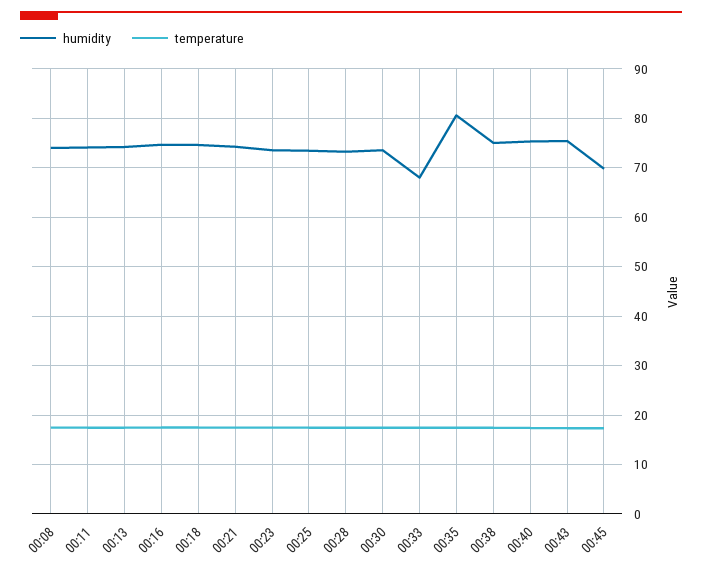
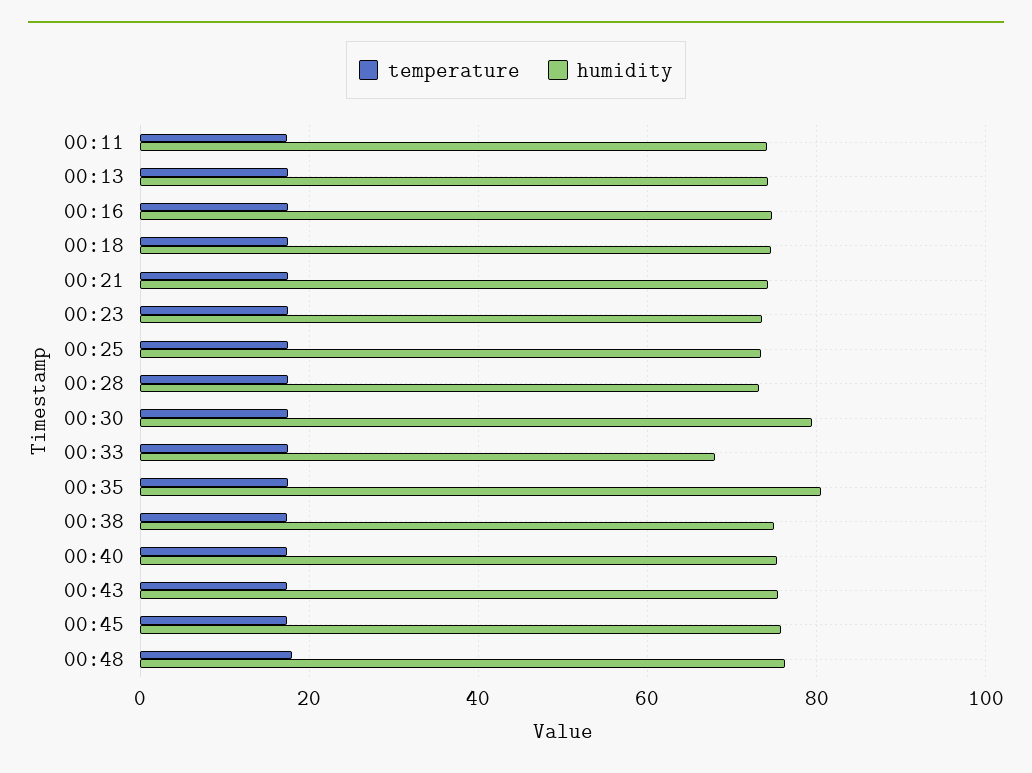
humidity, 00:08: 74 -> none
temperature, 00:08: 18 -> none
humidity, 00:30: 74 -> 80
humidity, 00:45: 70 -> 76
temperature, 00:48: none -> 18
humidity, 00:48: none -> 76

